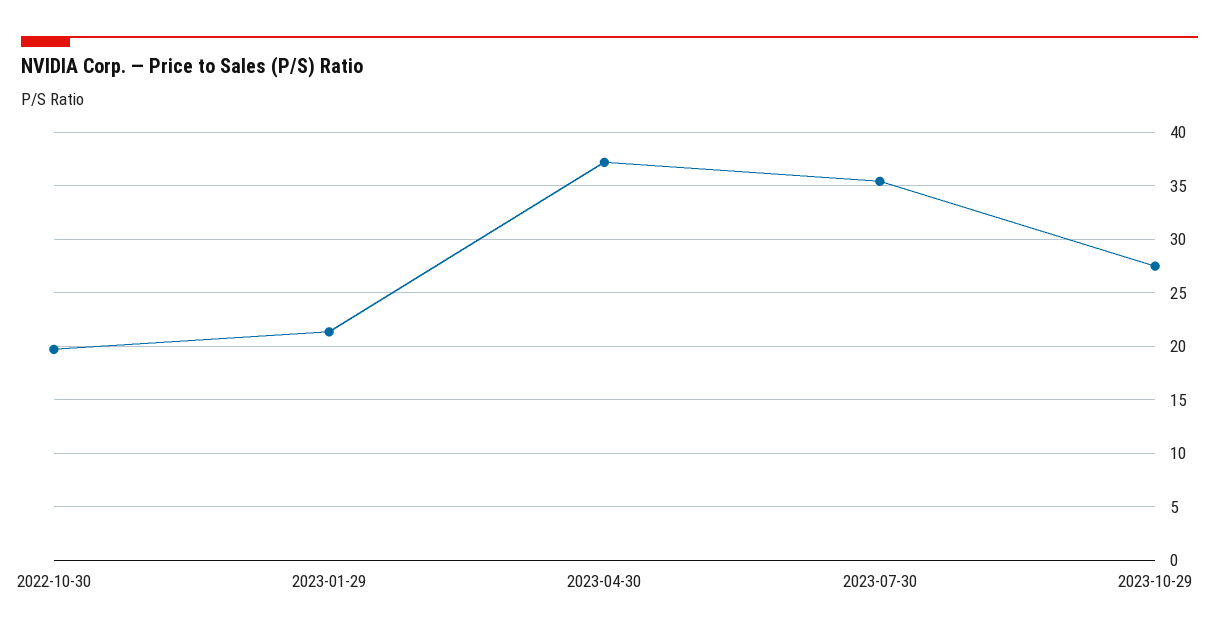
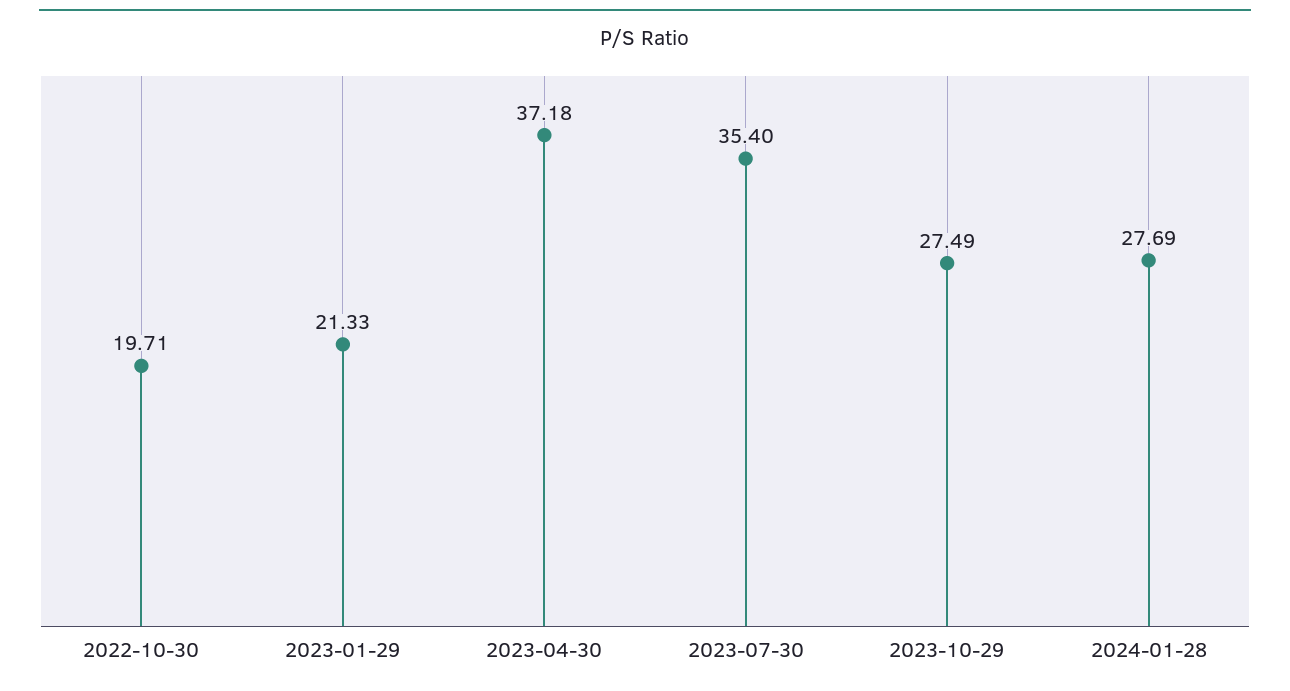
2024-01-28: none -> 27.69

